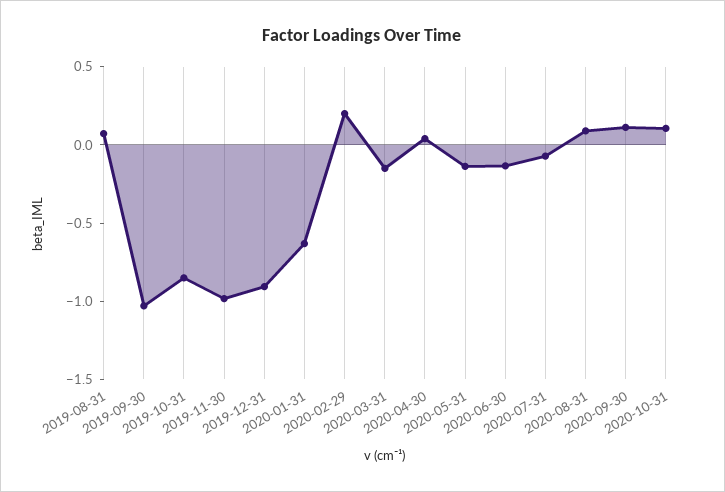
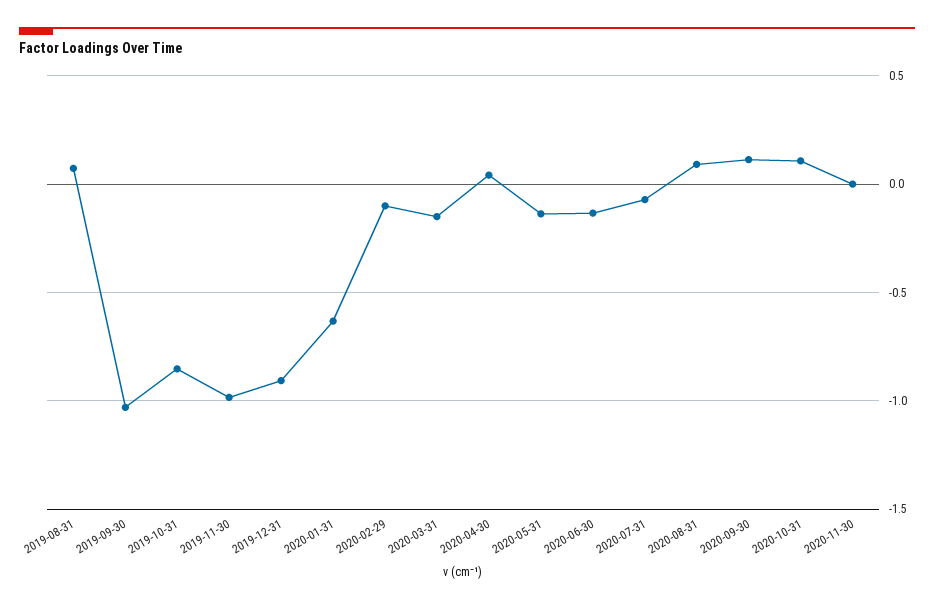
2020-02-29: 0.2 -> -0.1
2020-11-30: none -> 0

